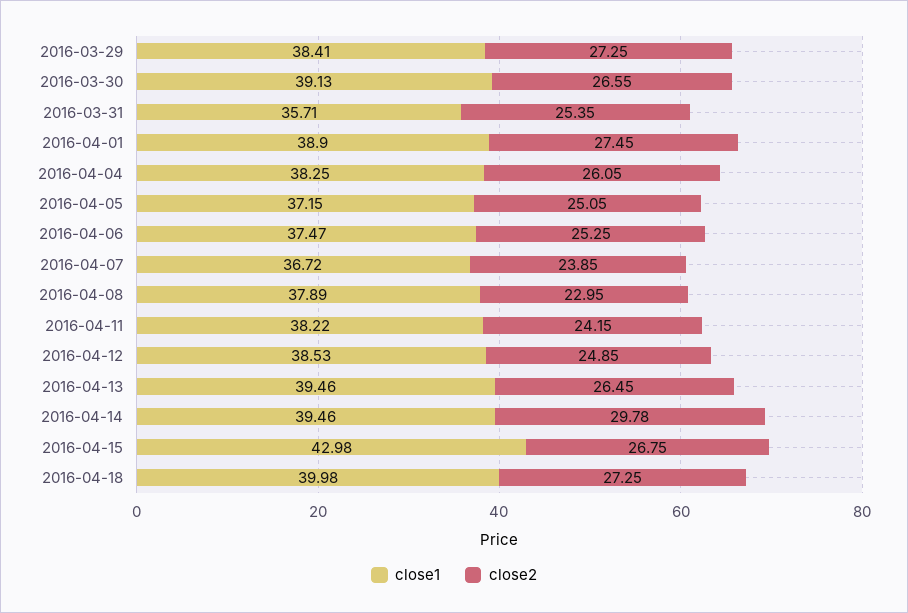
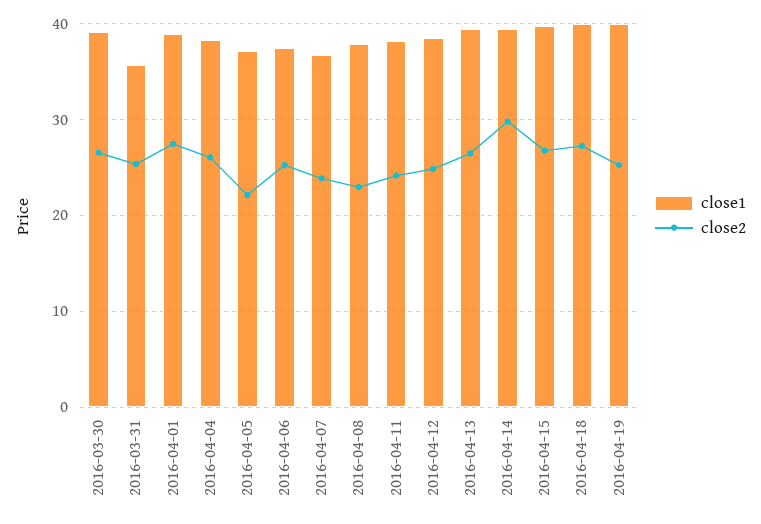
close1, 2016-03-29: 38.41 -> none
close2, 2016-03-29: 27.25 -> none
close2, 2016-04-05: 25.05 -> 22
close1, 2016-04-15: 42.98 -> 40
close1, 2016-04-19: none -> 40
close2, 2016-04-19: none -> 25

